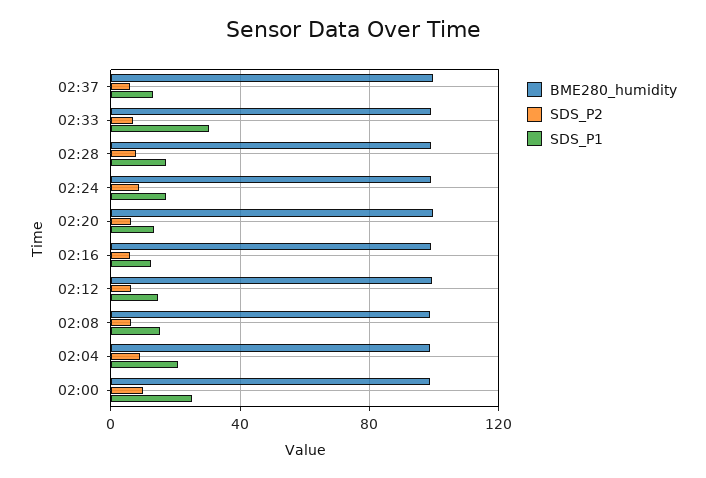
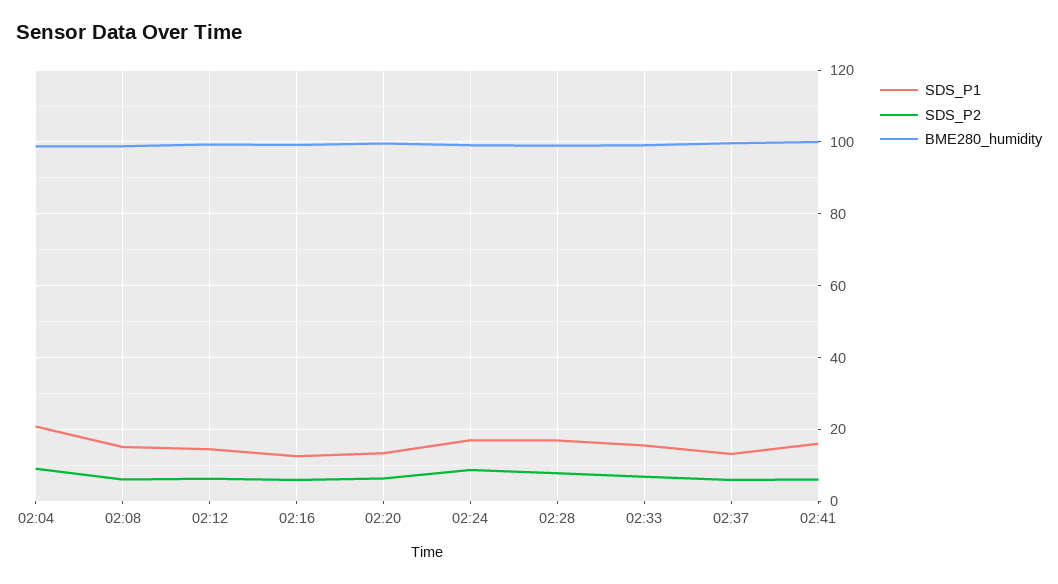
SDS_P1, 02:33: 30 -> 16
BME280_humidity, 02:00: 100 -> none
SDS_P2, 02:00: 10 -> none
SDS_P1, 02:00: 25 -> none
SDS_P1, 02:41: none -> 16
SDS_P2, 02:41: none -> 6
BME280_humidity, 02:41: none -> 100

